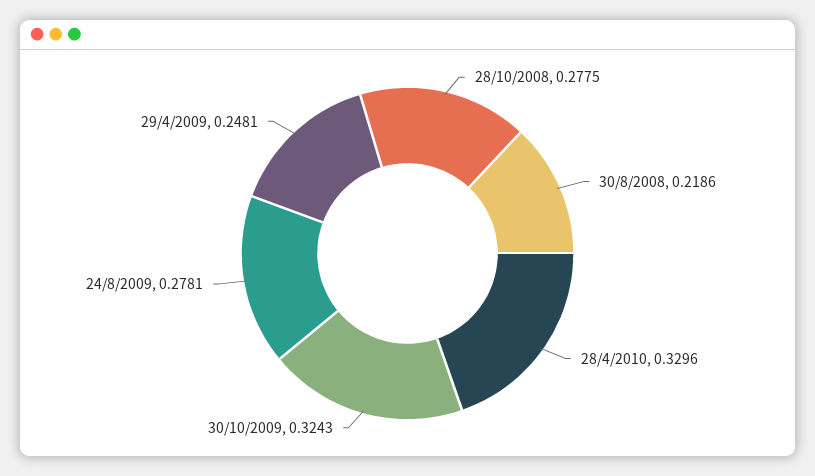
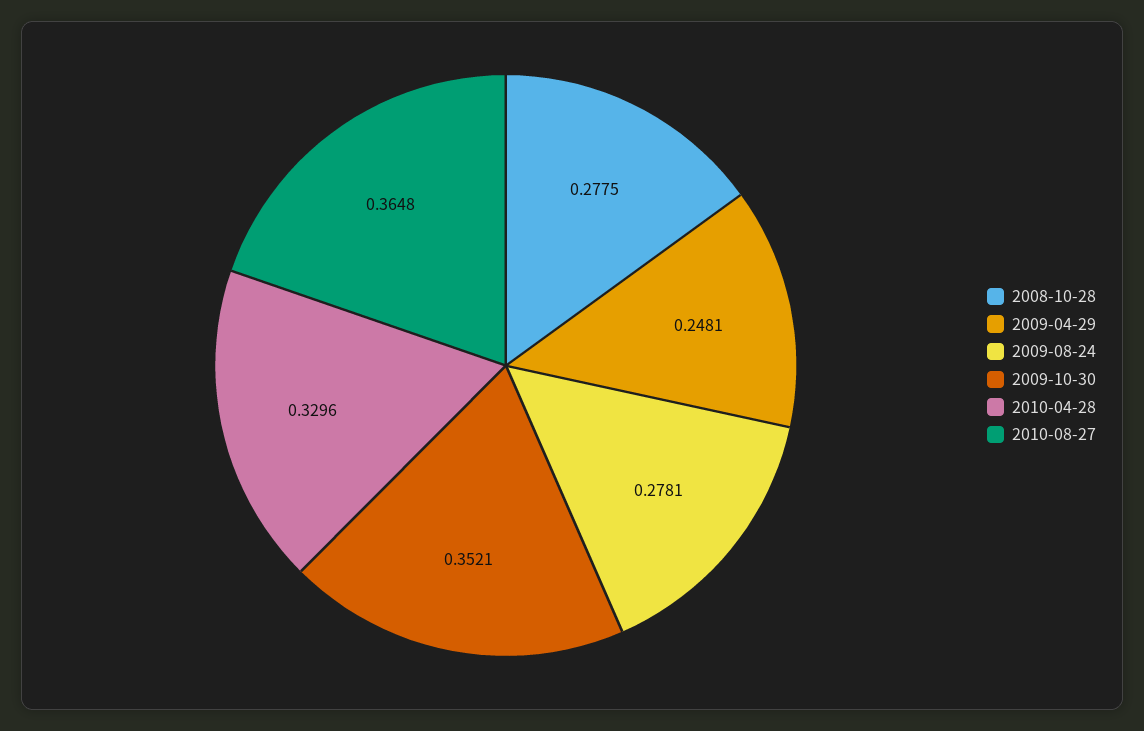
30/8/2008: 0.2186 -> none
30/10/2009: 0.3243 -> 0.3521
2010-08-27: none -> 0.3648

